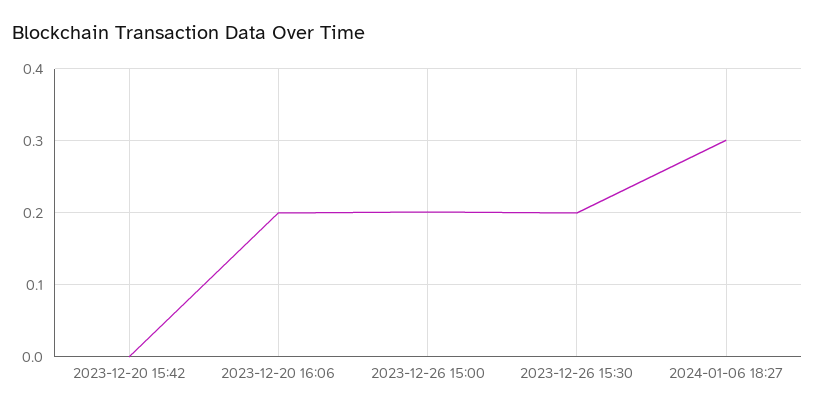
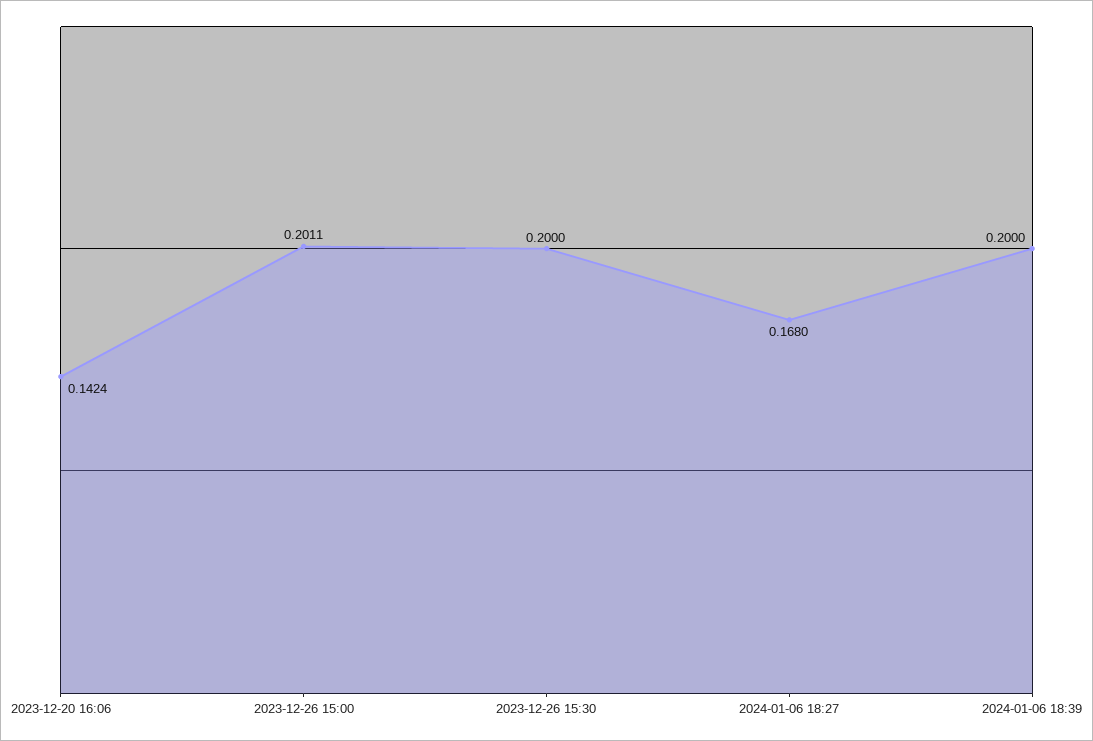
2023-12-20 15:42: 0 -> none
2023-12-20 16:06: 0.2 -> 0.1424
2024-01-06 18:27: 0.3 -> 0.168
2024-01-06 18:39: none -> 0.2

